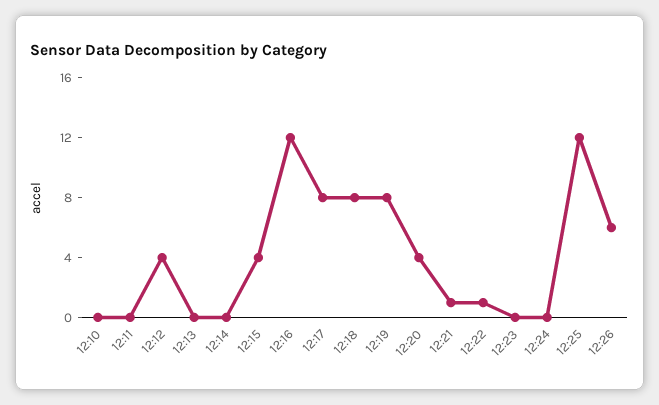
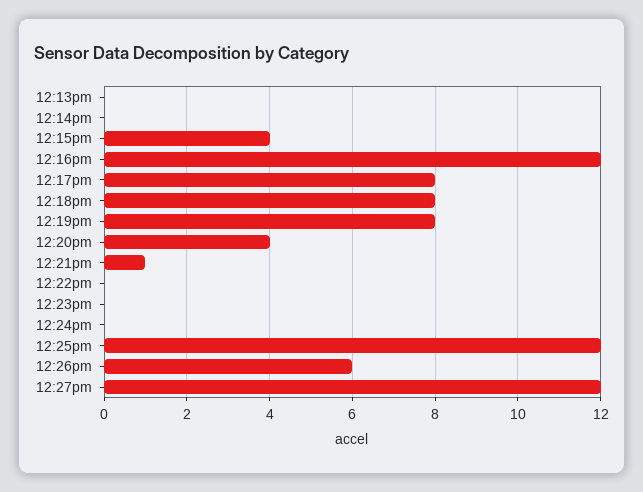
12:10: 0 -> none
12:11: 0 -> none
12:12: 4 -> none
12:22: 1 -> 0
12:27pm: none -> 12

